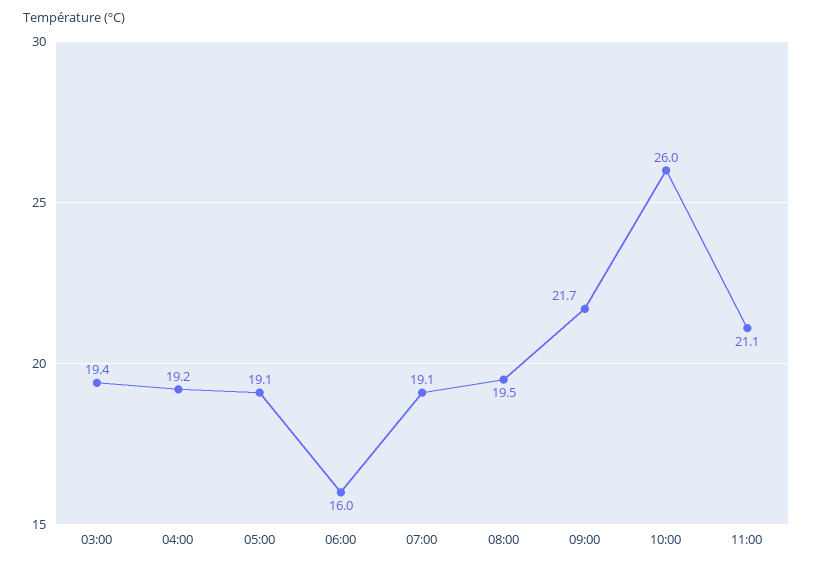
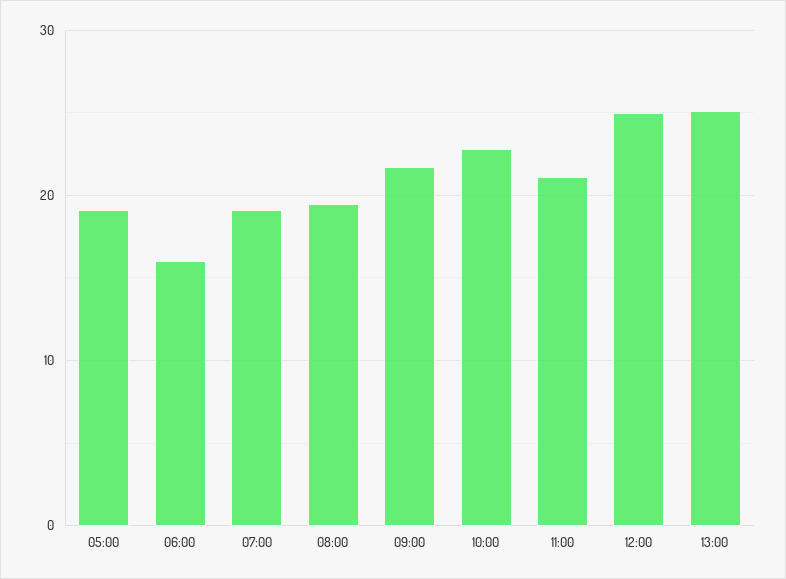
03:00: 19.4 -> none
04:00: 19.2 -> none
10:00: 26 -> 23
12:00: none -> 25
13:00: none -> 25

